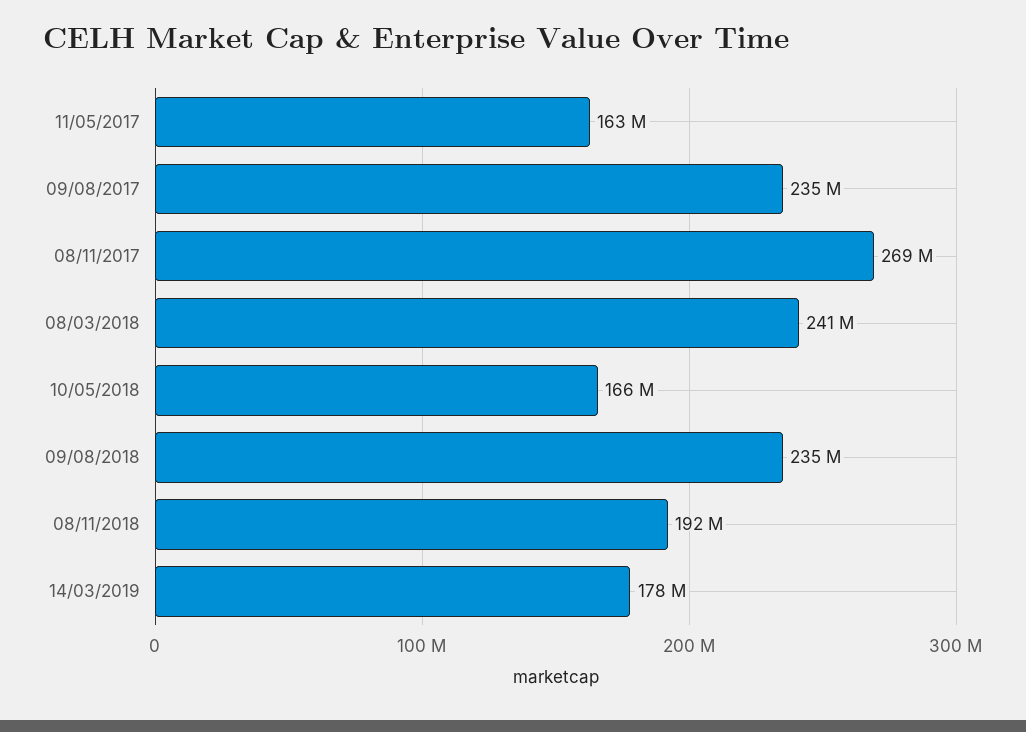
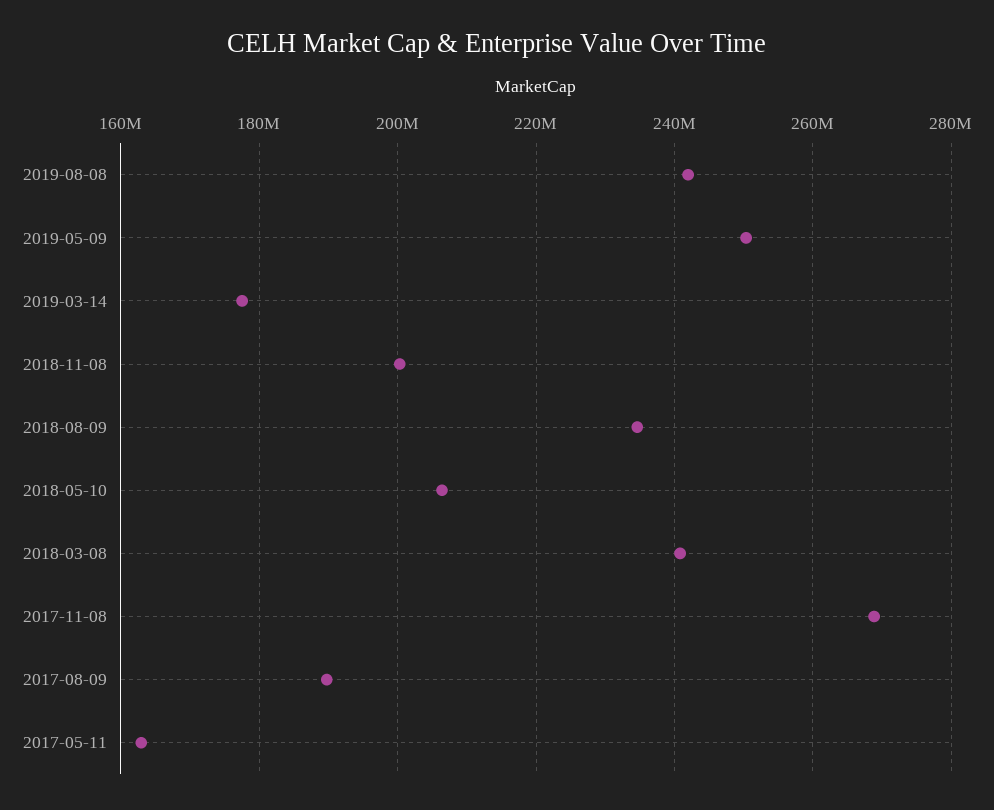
09/08/2017: 235000000 -> 190000000
10/05/2018: 166000000 -> 206000000
08/11/2018: 192000000 -> 200000000
2019-08-08: none -> 242000000
2019-05-09: none -> 250000000

